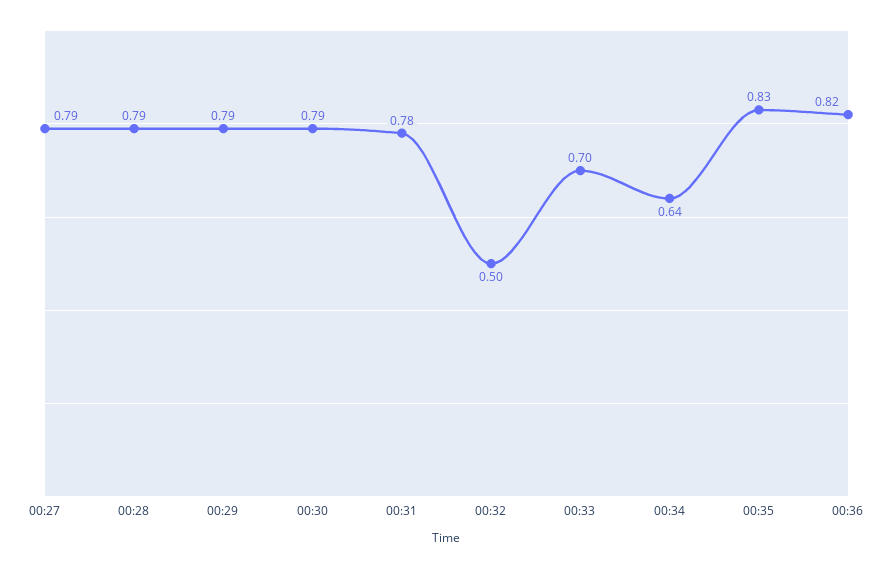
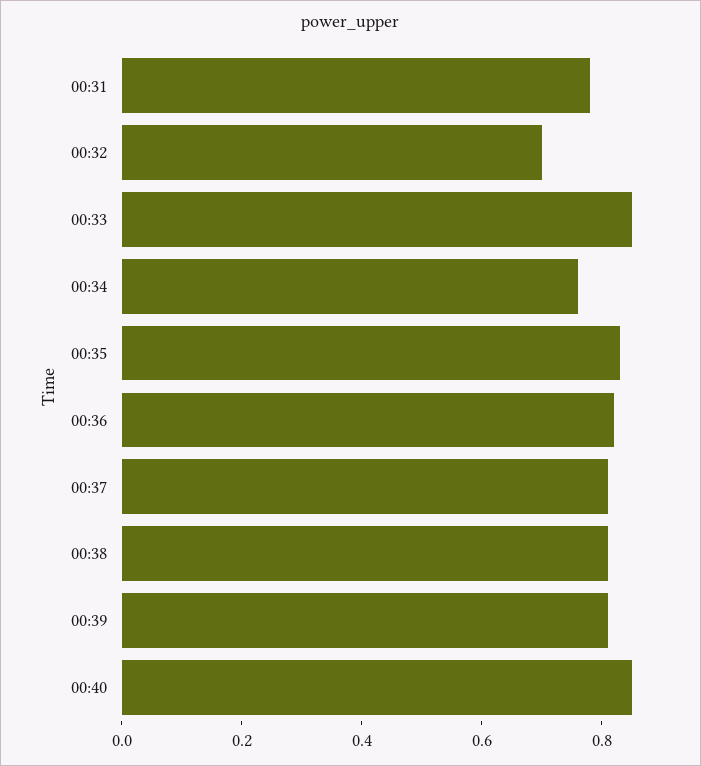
00:27: 0.79 -> none
00:28: 0.79 -> none
00:29: 0.79 -> none
00:30: 0.79 -> none
00:32: 0.5 -> 0.7
00:33: 0.7 -> 0.85
00:34: 0.64 -> 0.75
00:37: none -> 0.8
00:38: none -> 0.8
00:39: none -> 0.8
00:40: none -> 0.85

